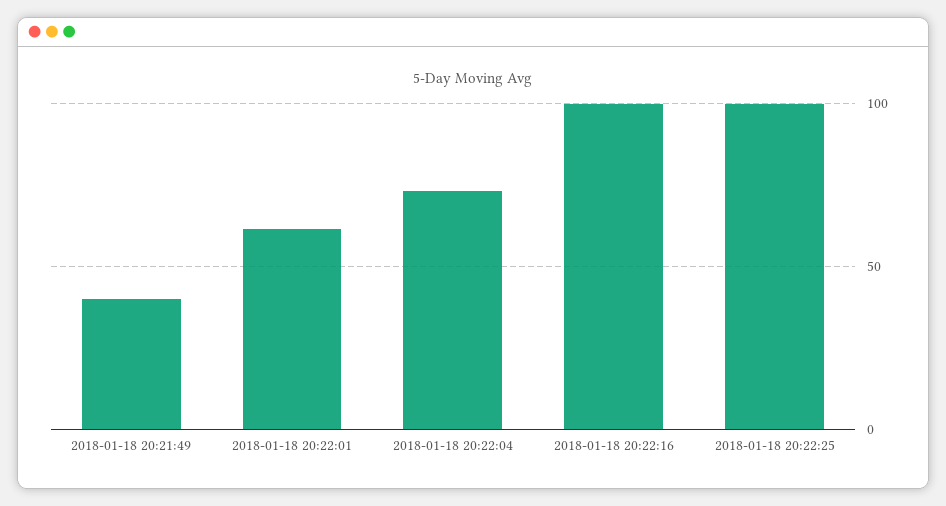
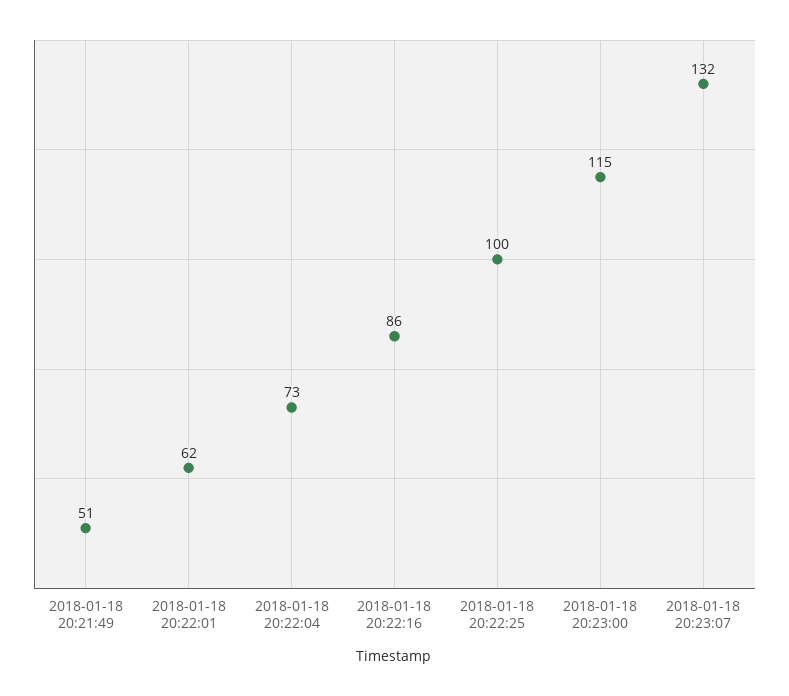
2018-01-18 20:21:49: 40 -> 51
2018-01-18 20:22:16: 100 -> 86
2018-01-18 20:23:00: none -> 115
2018-01-18 20:23:07: none -> 132

